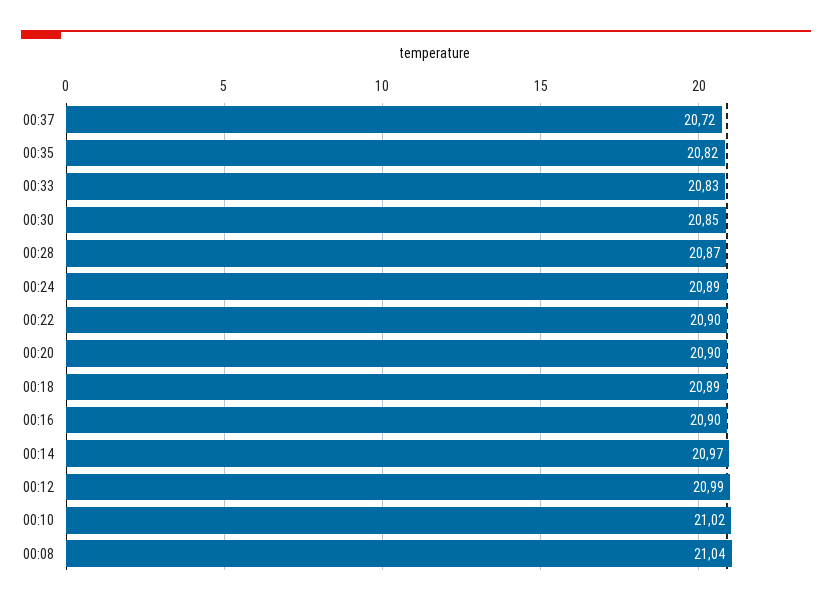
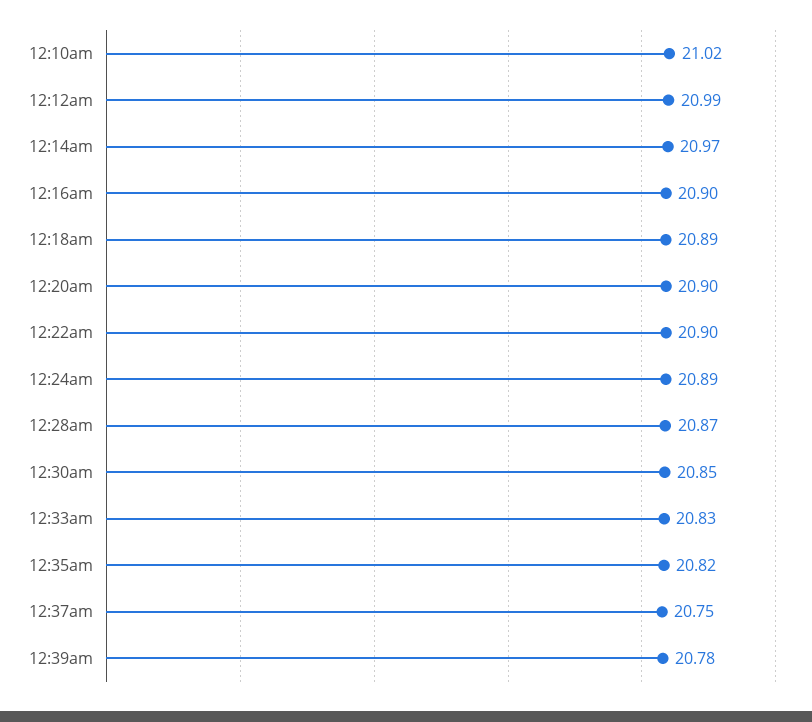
00:37: 20.72 -> 20.75
00:08: 21.04 -> none
12:39am: none -> 20.78

